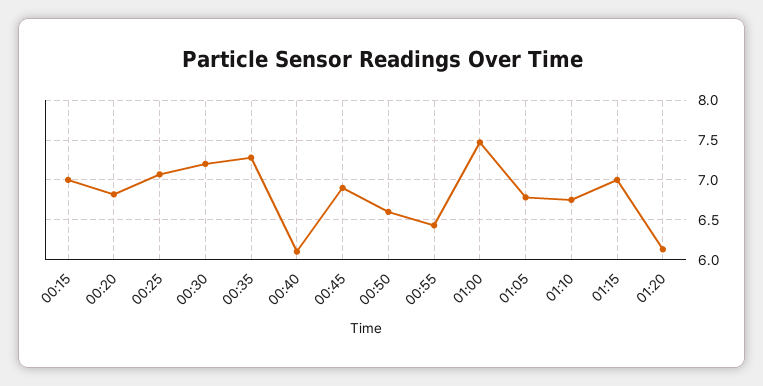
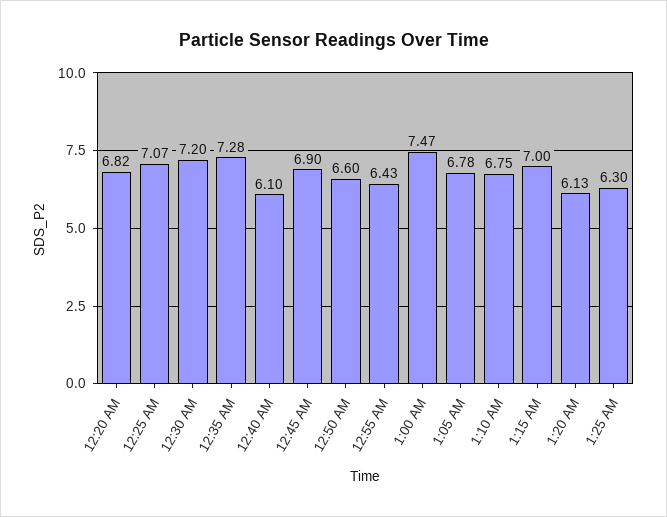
00:15: 7 -> none
1:25 AM: none -> 6.3

